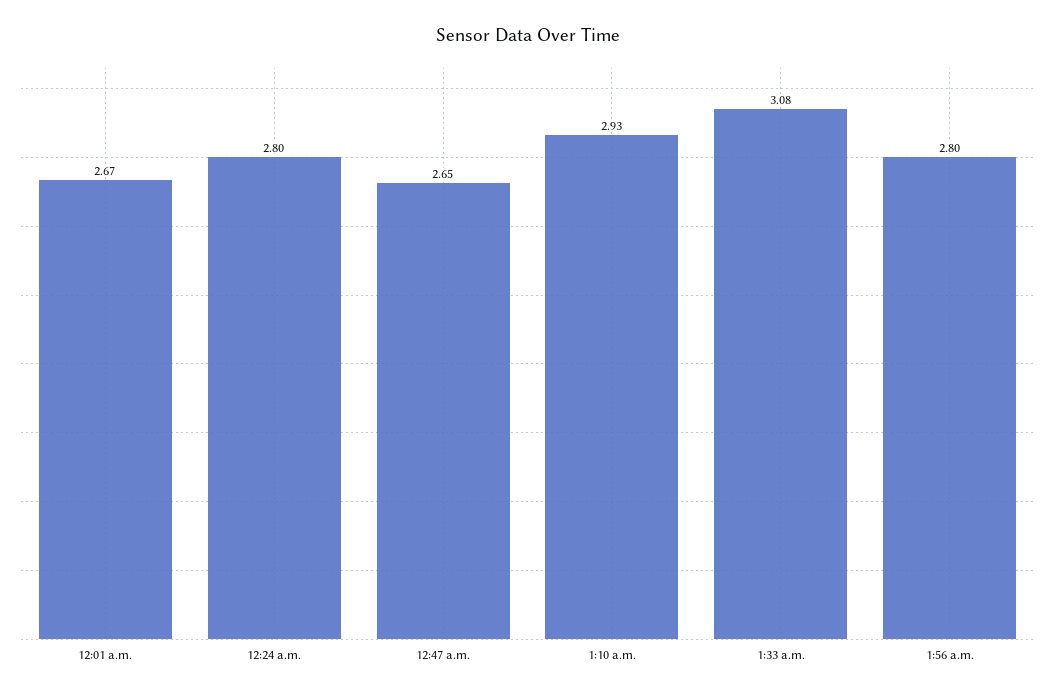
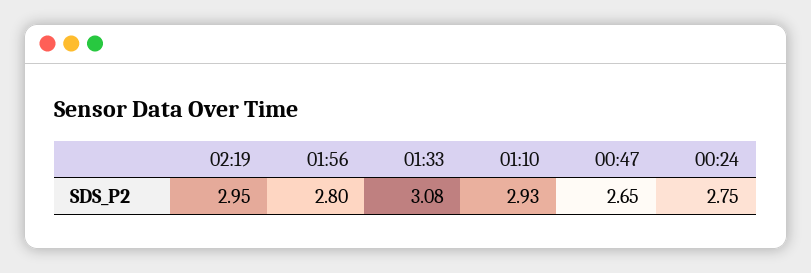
12:01 a.m.: 2.67 -> none
12:24 a.m.: 2.8 -> 2.75
02:19: none -> 2.95

